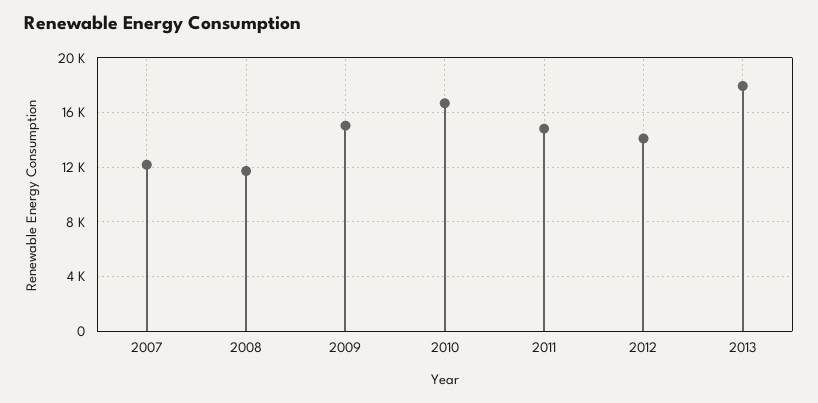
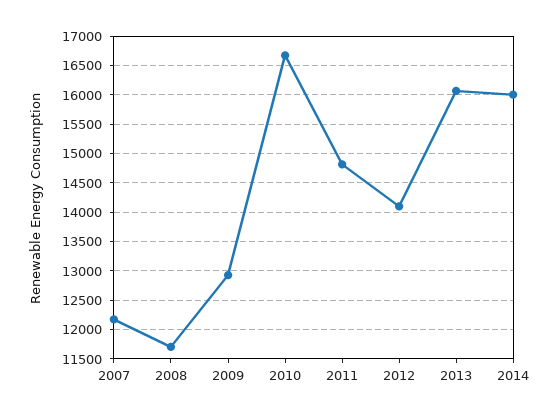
2009: 15000 -> 13000
2013: 18000 -> 16000
2014: none -> 16000

